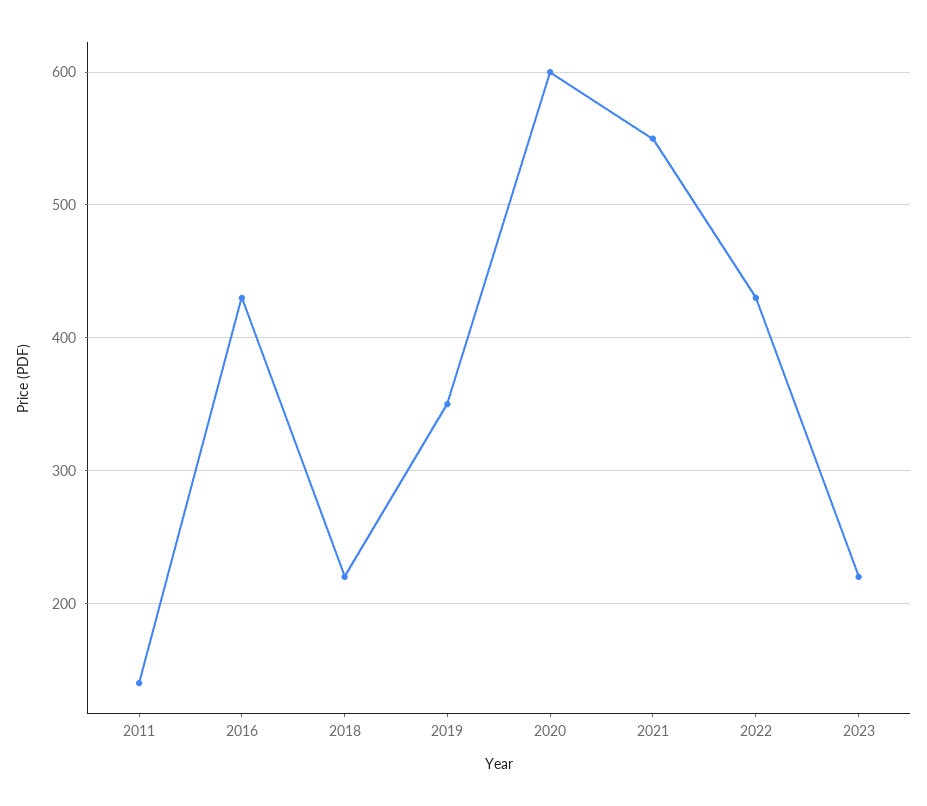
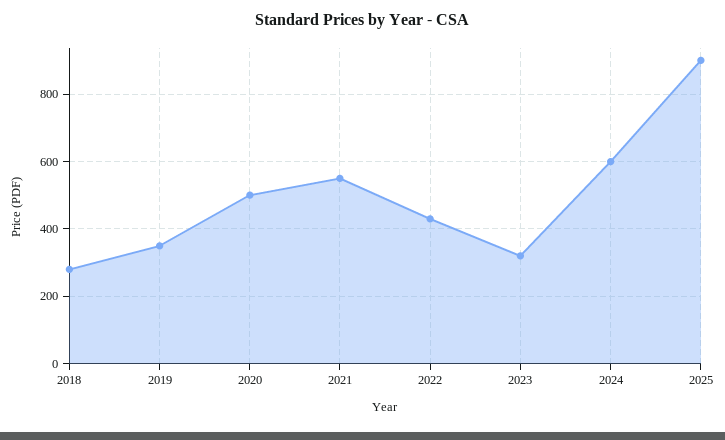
2011: 140 -> none
2016: 430 -> none
2018: 220 -> 280
2020: 600 -> 500
2023: 220 -> 320
2024: none -> 600
2025: none -> 900

